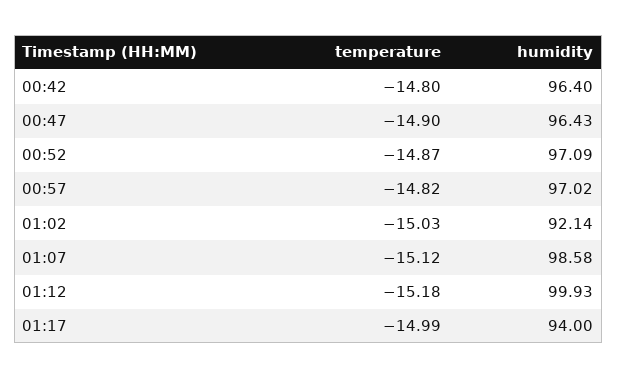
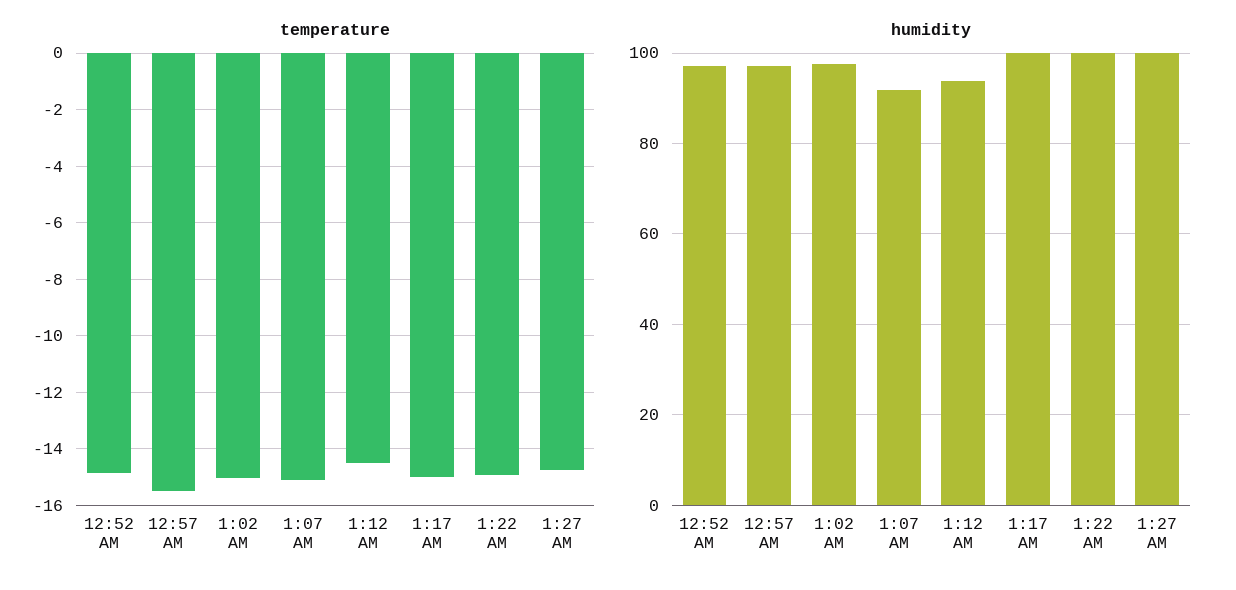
temperature, 00:42: -14.8 -> none
humidity, 00:42: 96.4 -> none
temperature, 00:47: -14.9 -> none
humidity, 00:47: 96.43 -> none
temperature, 00:57: -14.82 -> -15.5
humidity, 01:02: 92.14 -> 98
humidity, 01:07: 98.58 -> 92
temperature, 01:12: -15.18 -> -14.5
humidity, 01:12: 99.93 -> 94
humidity, 01:17: 94 -> 100
temperature, 1:22 AM: none -> -15
temperature, 1:27 AM: none -> -14.75
humidity, 1:22 AM: none -> 100
humidity, 1:27 AM: none -> 100

